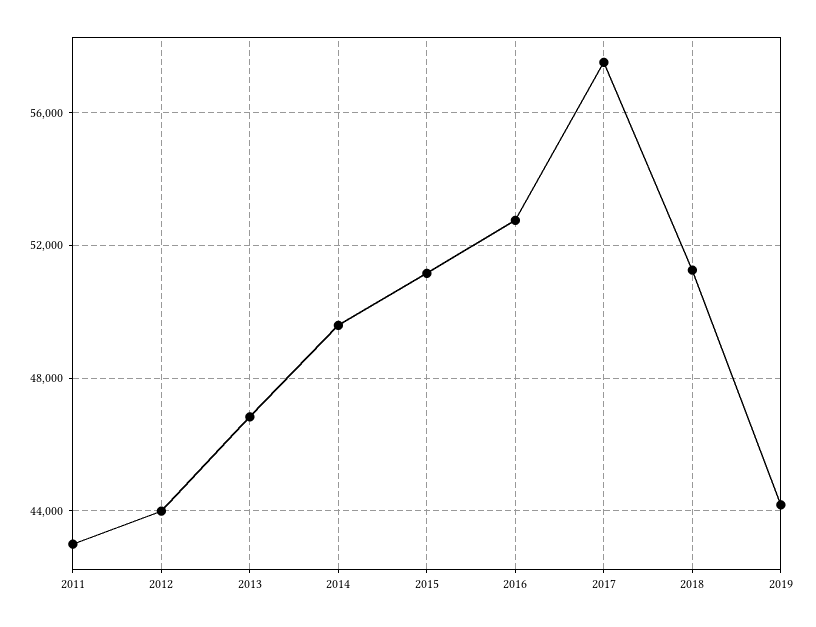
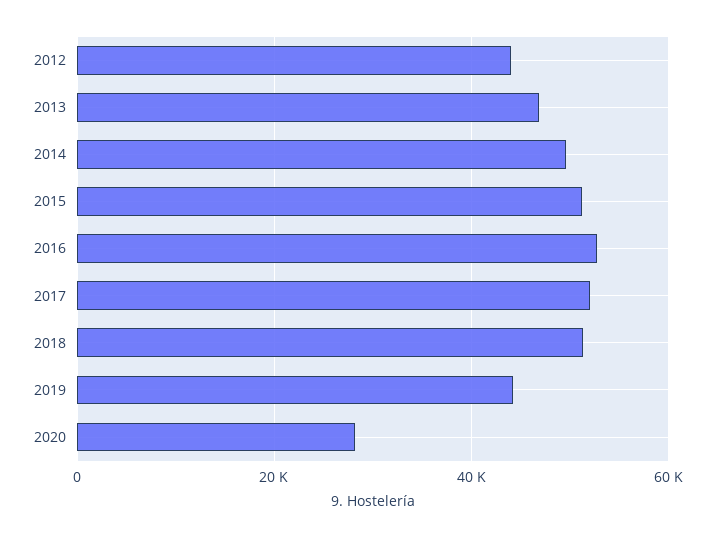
2011: 43000 -> none
2017: 57500 -> 52000
2020: none -> 28000

